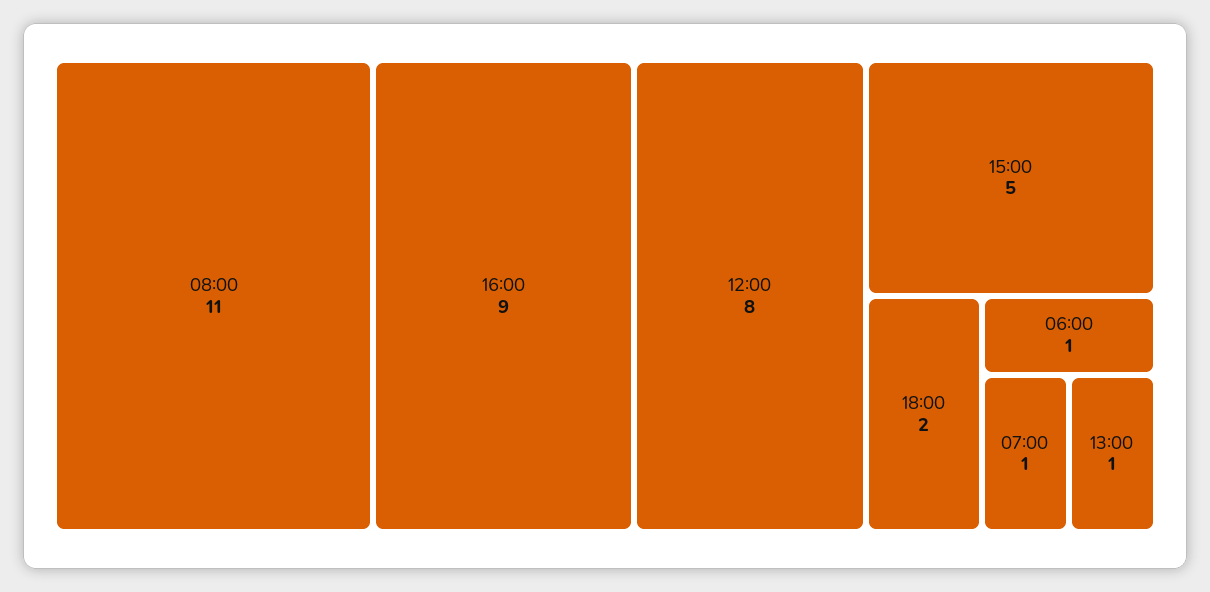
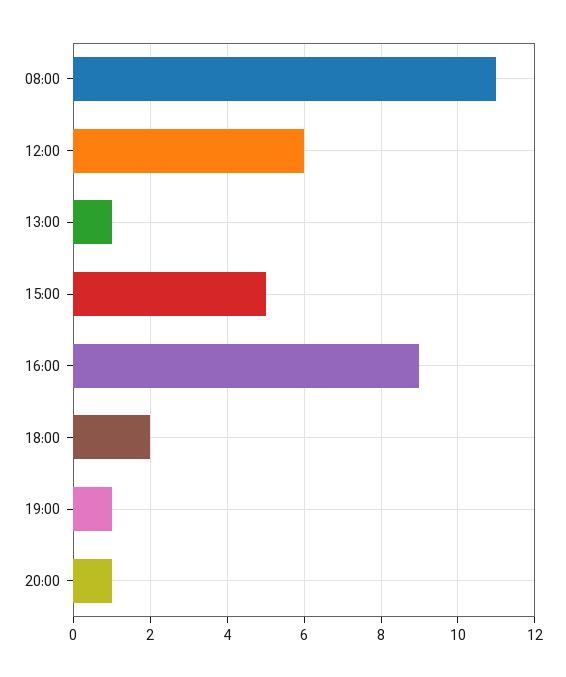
12:00: 8 -> 6
06:00: 1 -> none
07:00: 1 -> none
19:00: none -> 1
20:00: none -> 1

